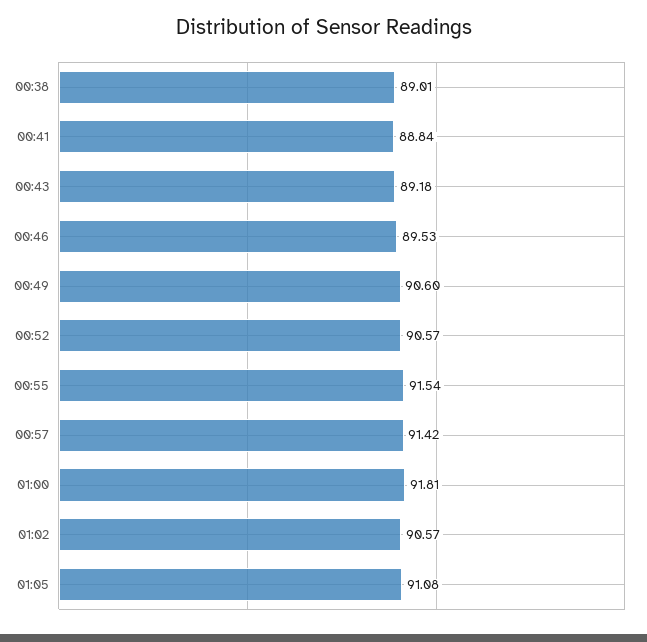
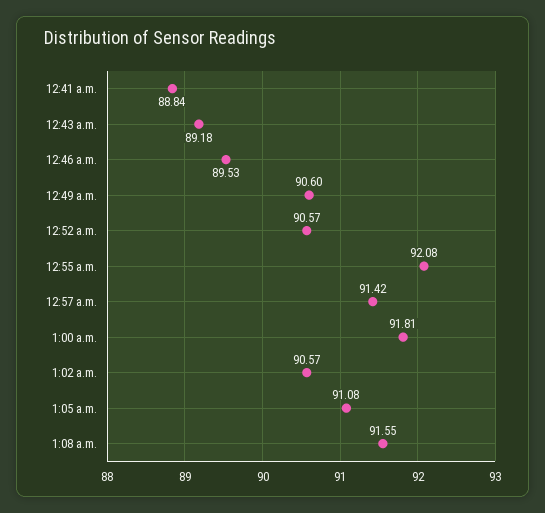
00:38: 89.01 -> none
00:55: 91.54 -> 92.08
1:08 a.m.: none -> 91.55

